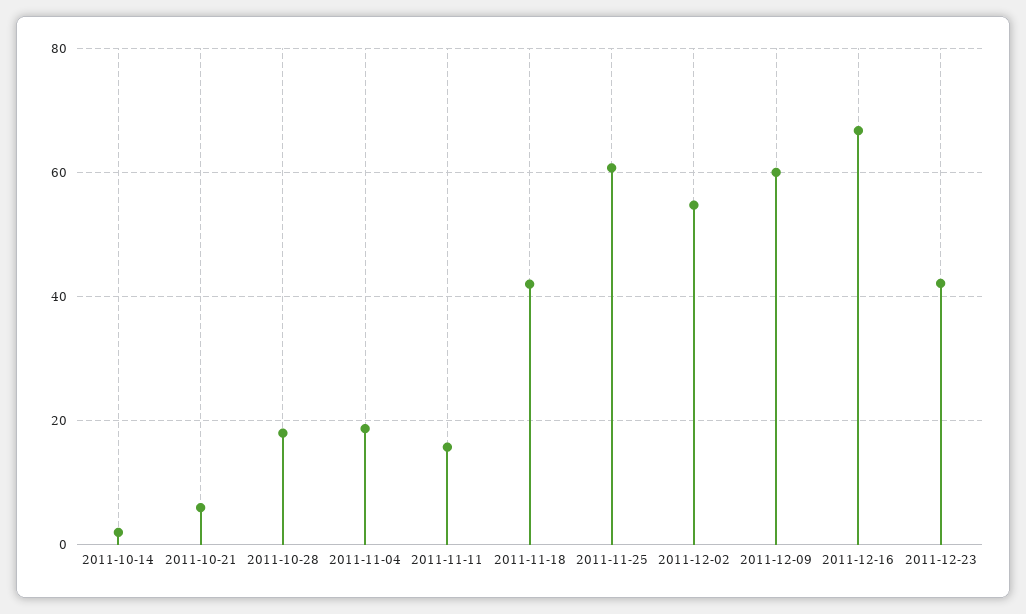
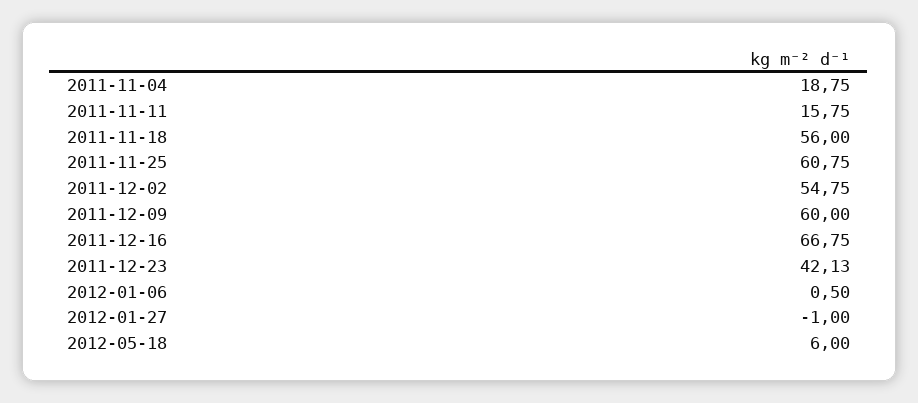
2011-10-14: 2 -> none
2011-10-21: 6 -> none
2011-10-28: 18 -> none
2011-11-18: 42 -> 56
2012-01-06: none -> 0.5
2012-01-27: none -> -1
2012-05-18: none -> 6

